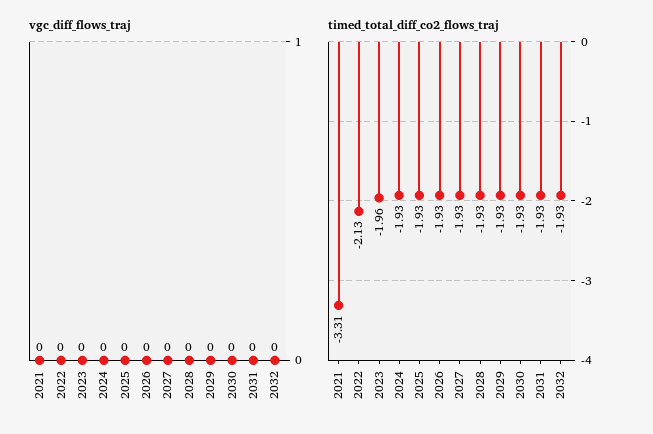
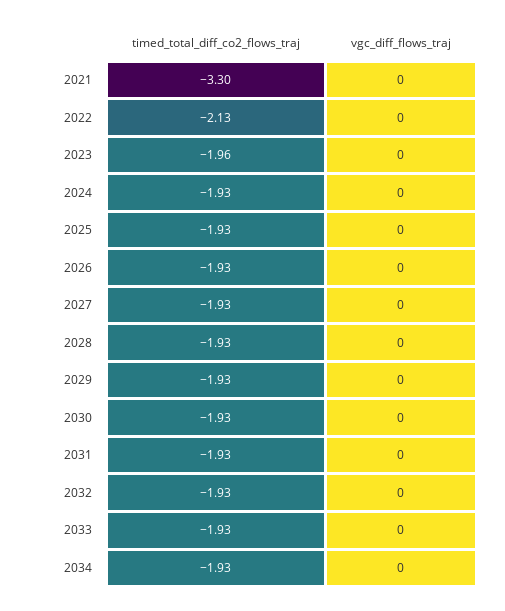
timed_total_diff_co2_flows_traj, 2021: -3.31 -> -3.3
timed_total_diff_co2_flows_traj, 2033: none -> -1.93
vgc_diff_flows_traj, 2033: none -> 0
timed_total_diff_co2_flows_traj, 2034: none -> -1.93
vgc_diff_flows_traj, 2034: none -> 0

